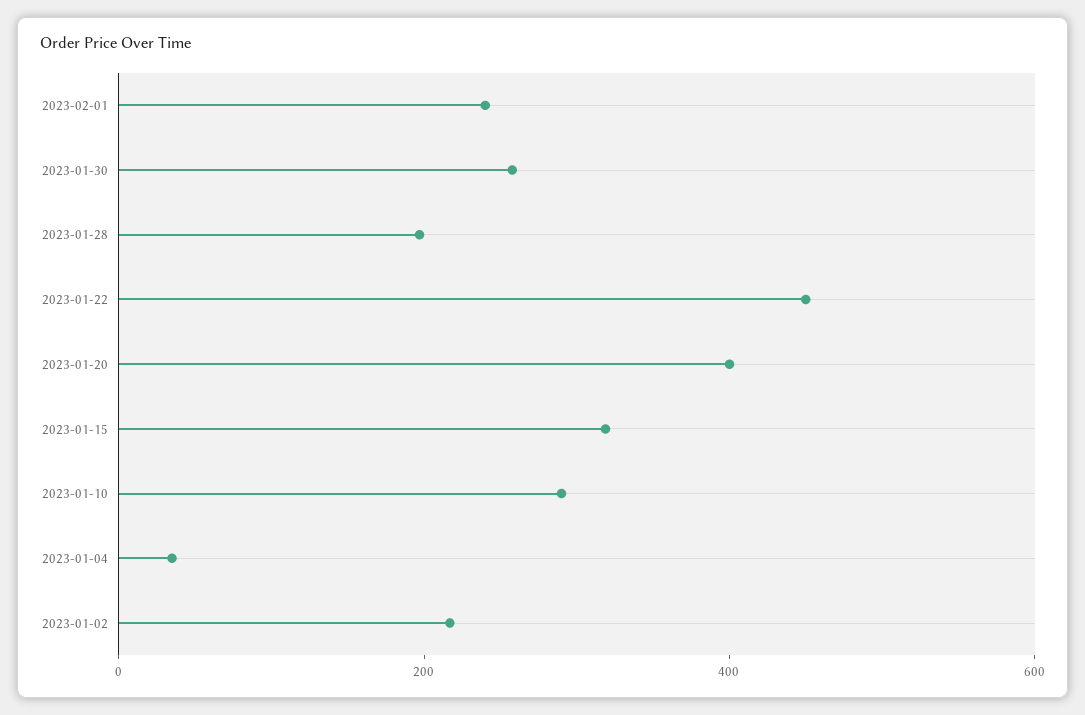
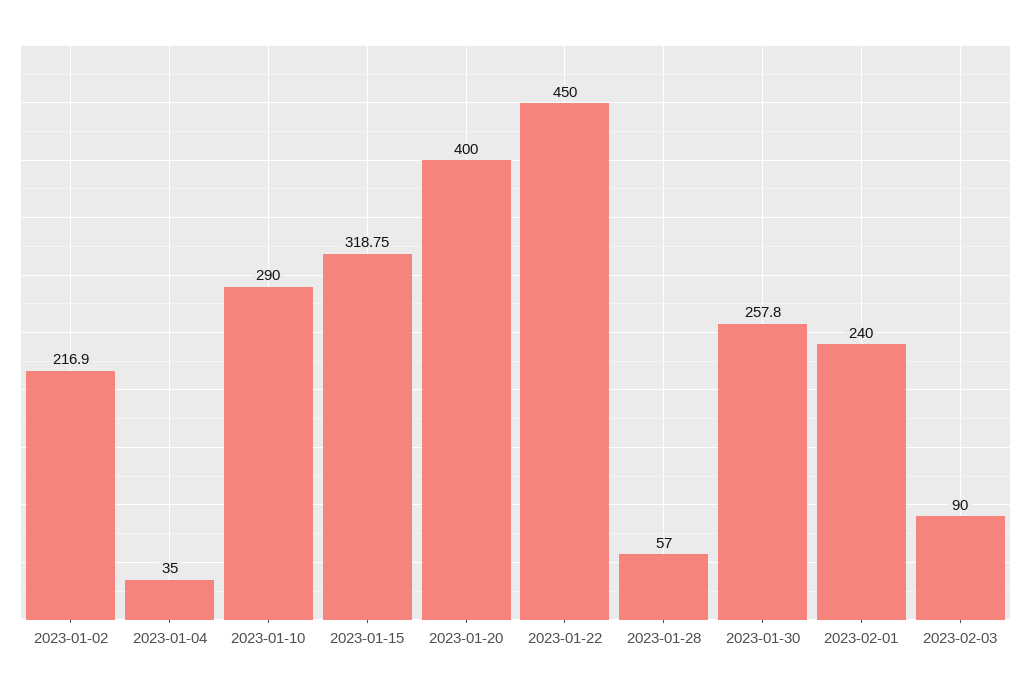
2023-01-28: 200 -> 57
2023-02-03: none -> 90

